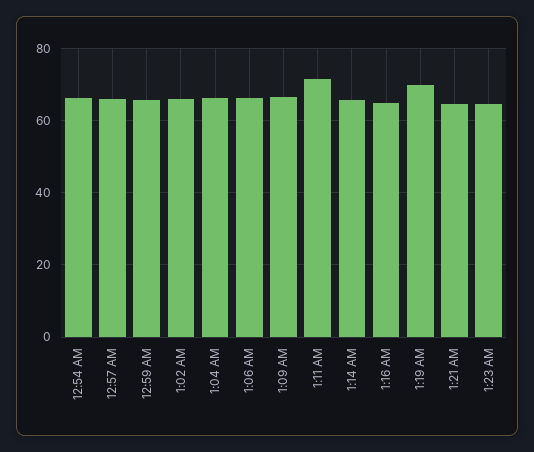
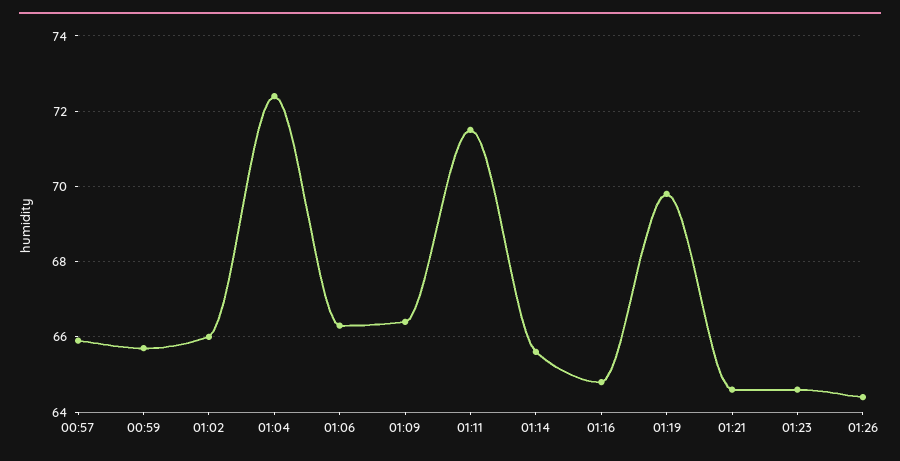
12:54 AM: 66 -> none
1:04 AM: 66 -> 72.5
01:26: none -> 64.5

